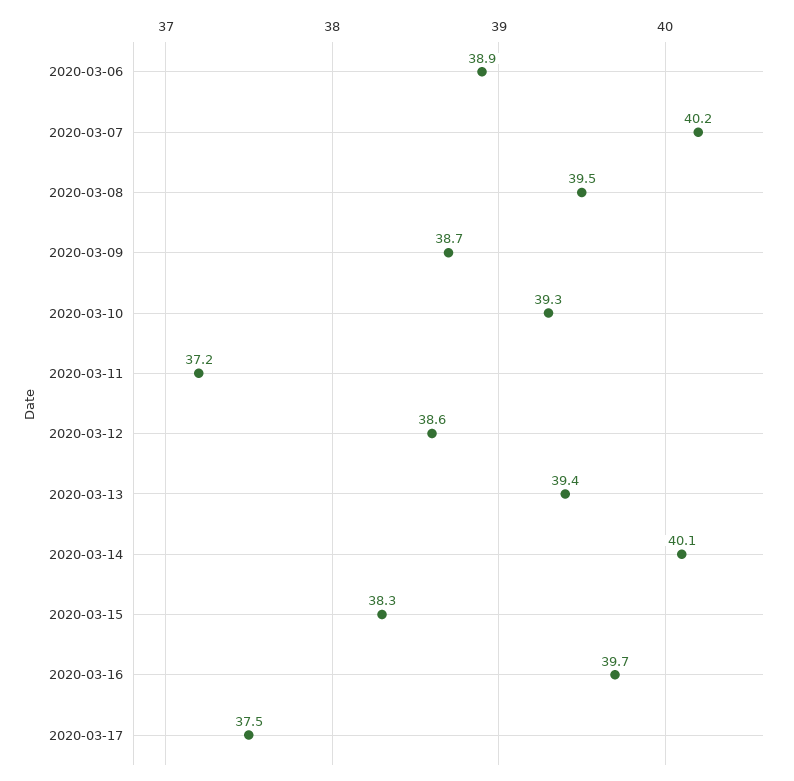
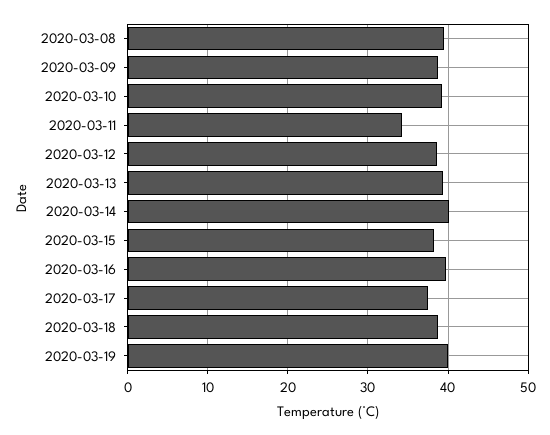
2020-03-06: 38.9 -> none
2020-03-07: 40.2 -> none
2020-03-11: 37.2 -> 34
2020-03-18: none -> 39
2020-03-19: none -> 40

